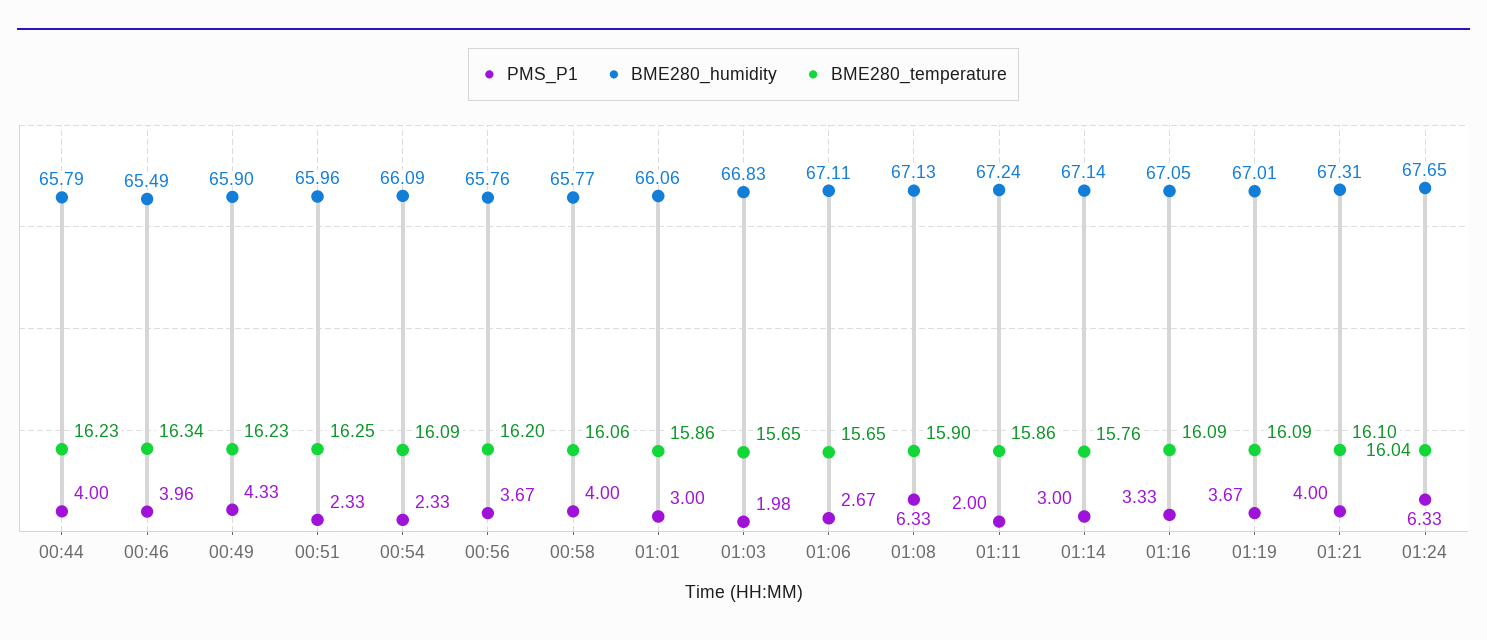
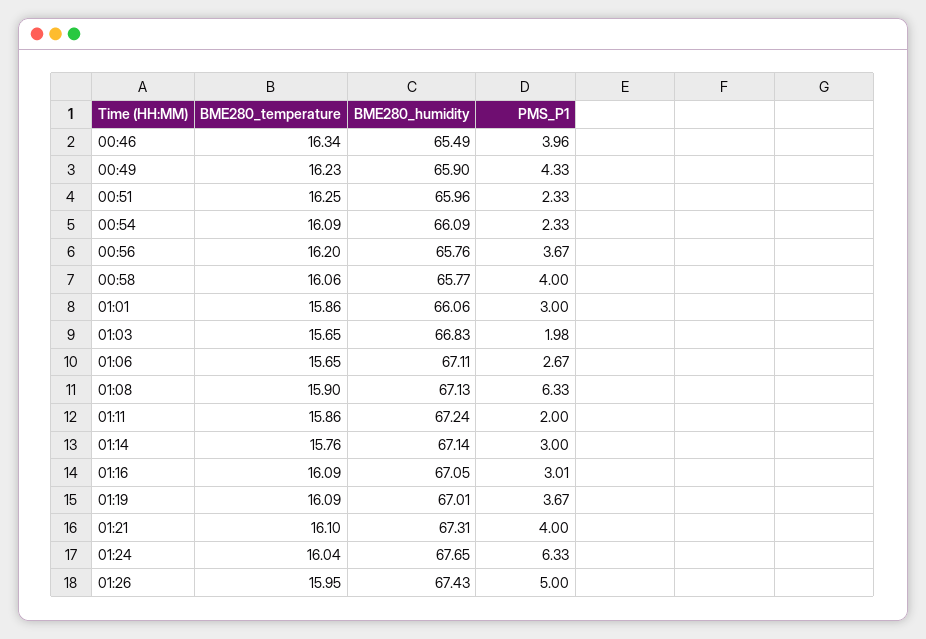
PMS_P1, 00:44: 4 -> none
BME280_humidity, 00:44: 65.79 -> none
BME280_temperature, 00:44: 16.23 -> none
PMS_P1, 01:16: 3.33 -> 3.01
BME280_temperature, 01:26: none -> 15.95
BME280_humidity, 01:26: none -> 67.43
PMS_P1, 01:26: none -> 5

